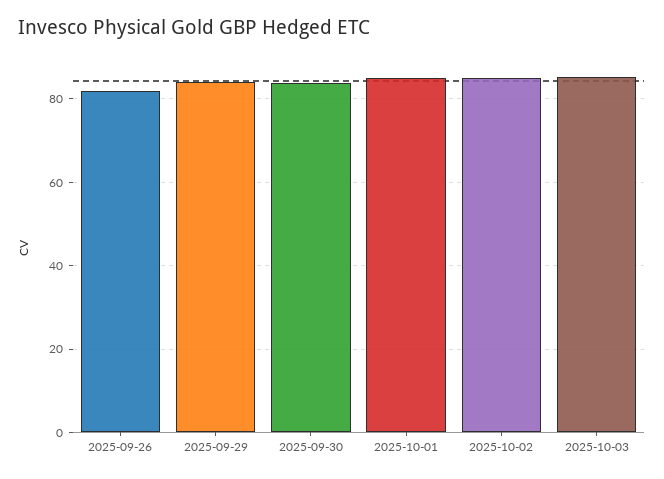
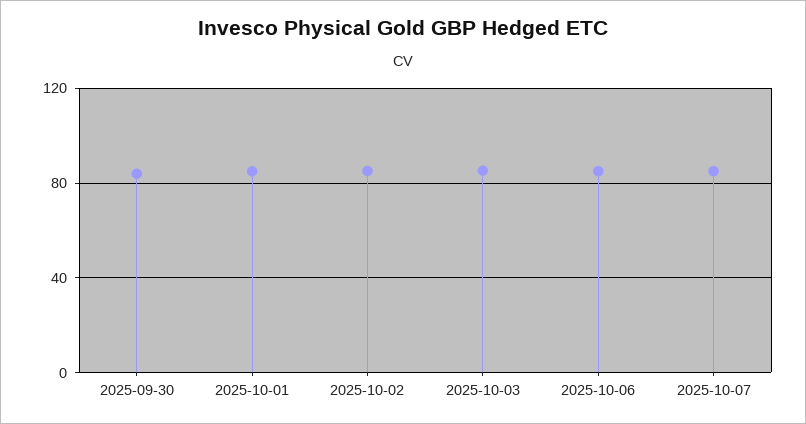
2025-09-26: 82 -> none
2025-09-29: 84 -> none
2025-10-06: none -> 85
2025-10-07: none -> 85

